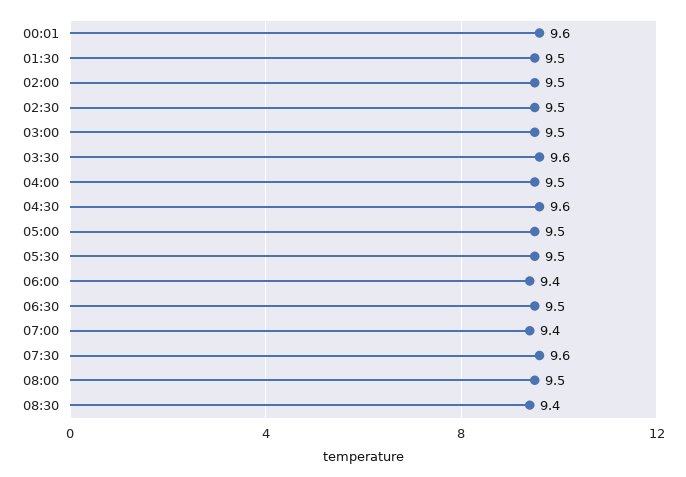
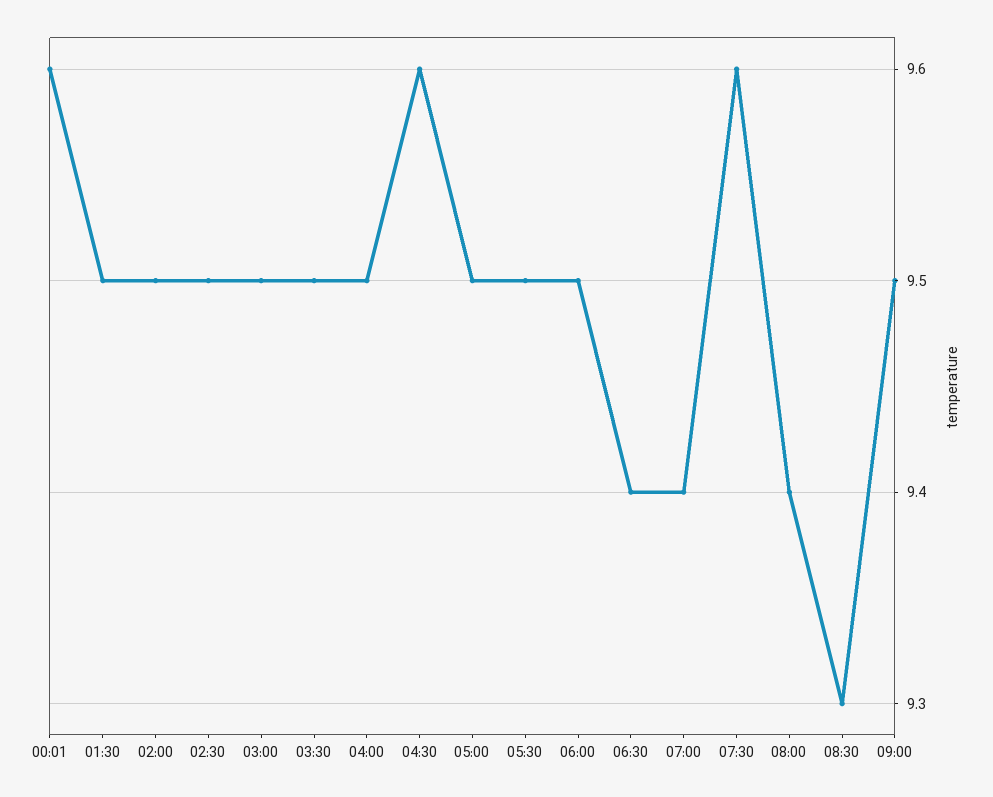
03:30: 9.6 -> 9.5
06:00: 9.4 -> 9.5
06:30: 9.5 -> 9.4
08:00: 9.5 -> 9.4
08:30: 9.4 -> 9.3
09:00: none -> 9.5

